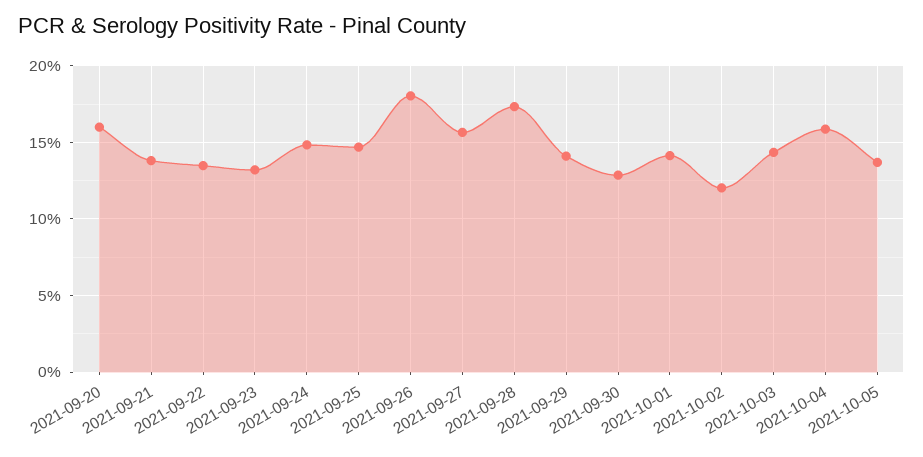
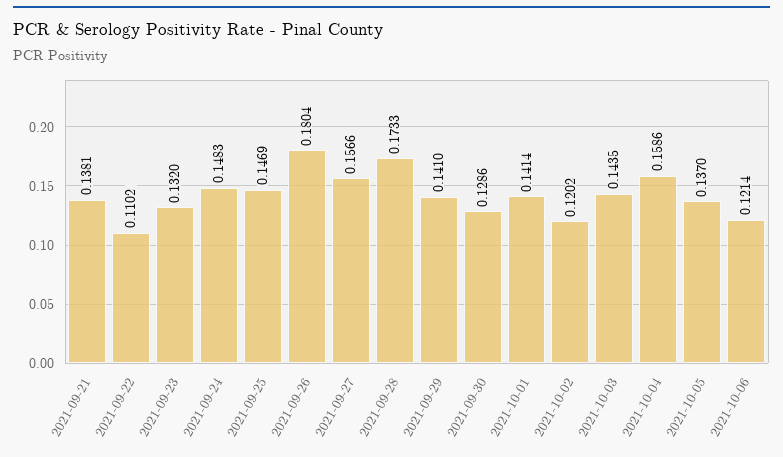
2021-09-20: 0.16 -> none
2021-09-22: 0.135 -> 0.1102
2021-10-06: none -> 0.1214

